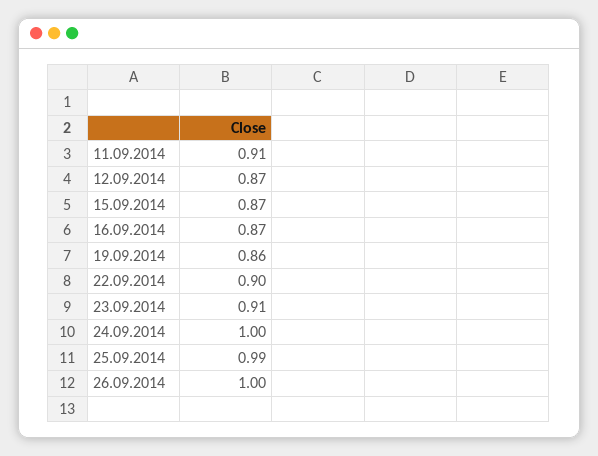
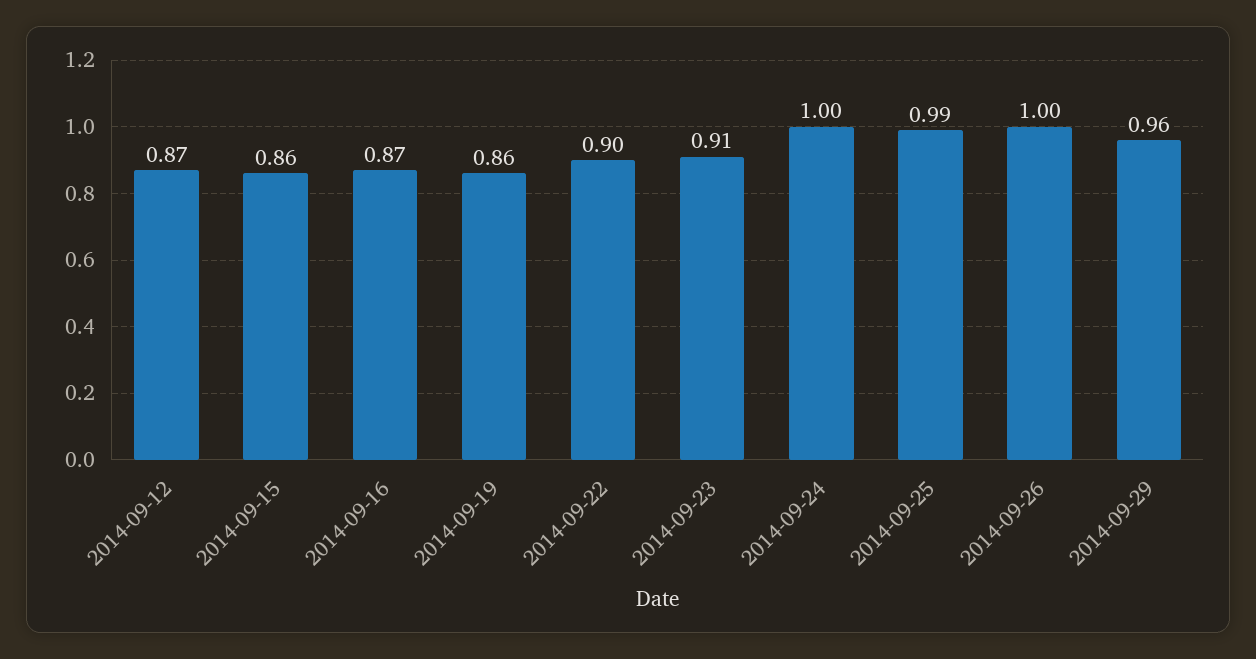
11.09.2014: 0.91 -> none
15.09.2014: 0.87 -> 0.86
2014-09-29: none -> 0.96

